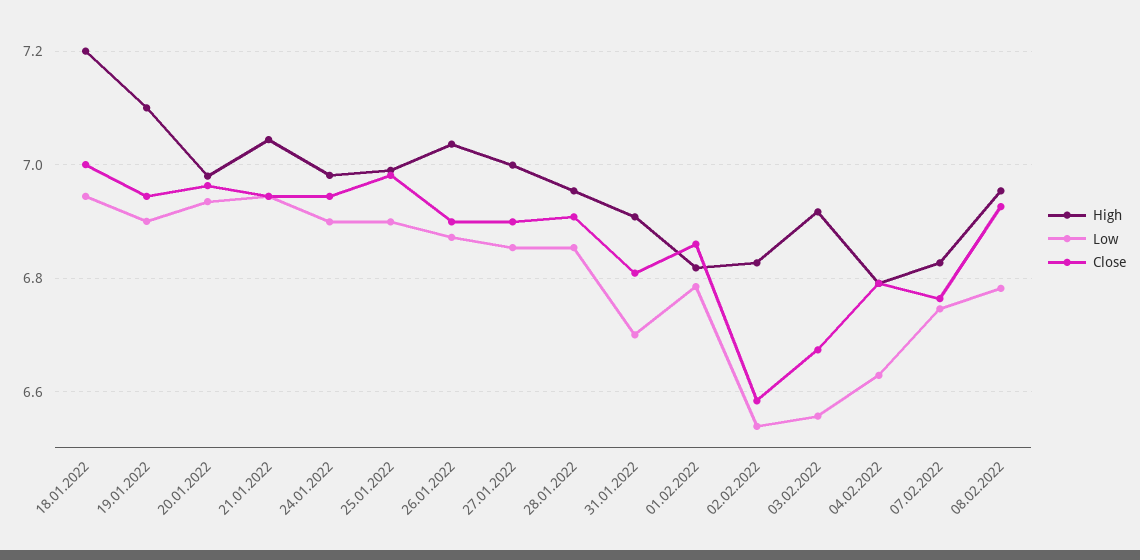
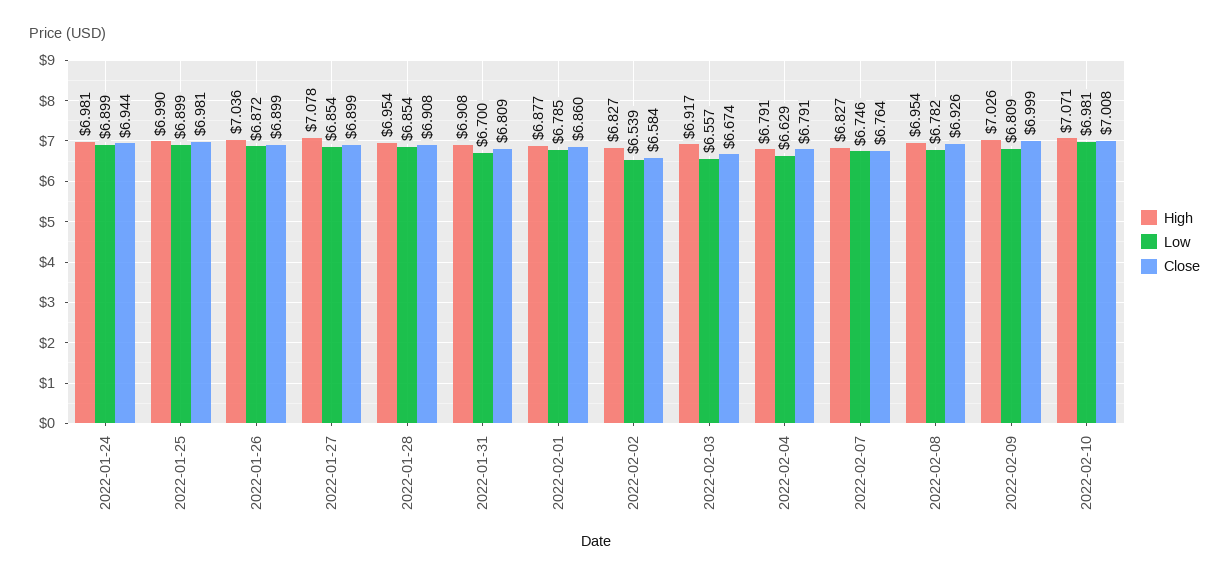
High, 18.01.2022: 7.2 -> none
Low, 18.01.2022: 6.94 -> none
Close, 18.01.2022: 7 -> none
High, 19.01.2022: 7.1 -> none
Low, 19.01.2022: 6.9 -> none
Close, 19.01.2022: 6.94 -> none
High, 20.01.2022: 6.98 -> none
Low, 20.01.2022: 6.94 -> none
Close, 20.01.2022: 6.96 -> none
High, 21.01.2022: 7.04 -> none
Low, 21.01.2022: 6.94 -> none
Close, 21.01.2022: 6.94 -> none
High, 27.01.2022: 7 -> 7.078
High, 01.02.2022: 6.82 -> 6.877
High, 2022-02-09: none -> 7.026
Low, 2022-02-09: none -> 6.809
Close, 2022-02-09: none -> 6.999
High, 2022-02-10: none -> 7.071
Low, 2022-02-10: none -> 6.981
Close, 2022-02-10: none -> 7.008

